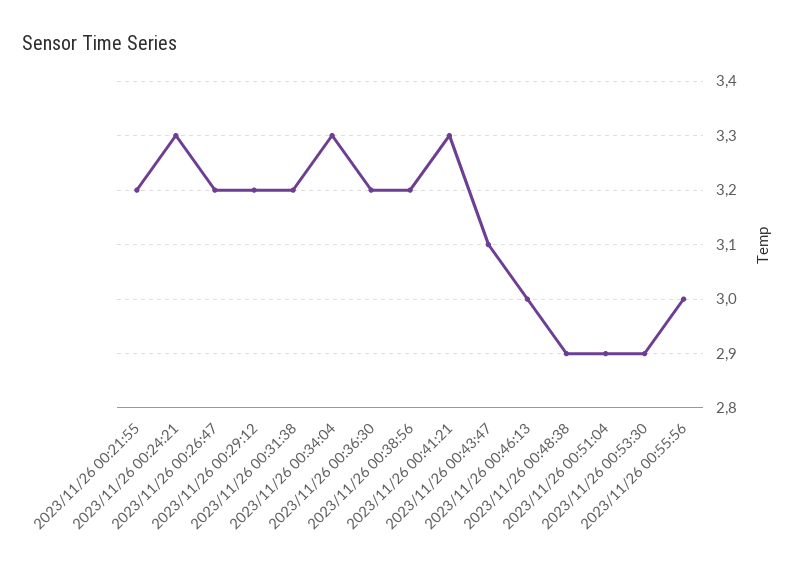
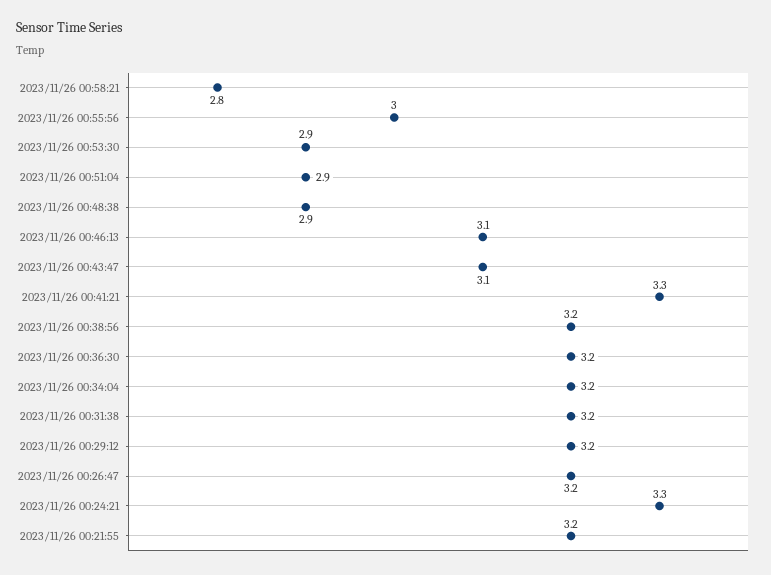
2023/11/26 00:34:04: 3.3 -> 3.2
2023/11/26 00:46:13: 3 -> 3.1
2023/11/26 00:58:21: none -> 2.8

